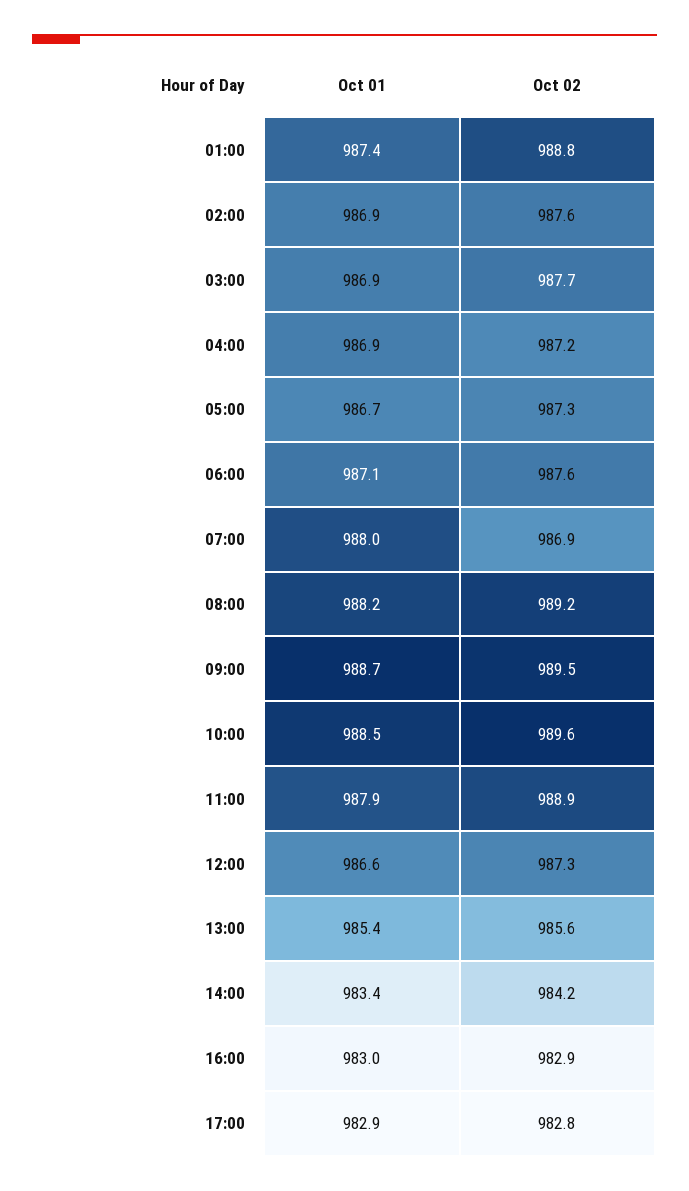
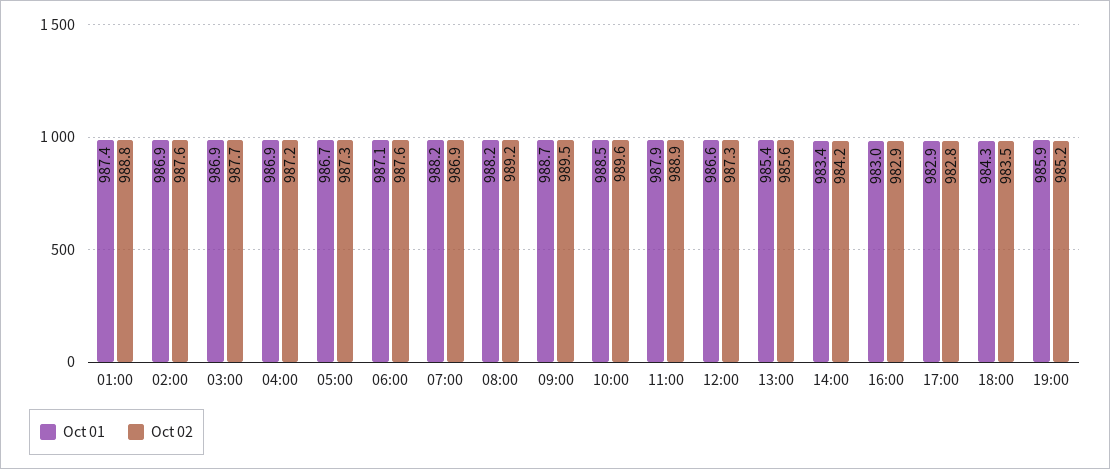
Oct 01, 07:00: 988 -> 988.2
Oct 01, 18:00: none -> 984.3
Oct 02, 18:00: none -> 983.5
Oct 01, 19:00: none -> 985.9
Oct 02, 19:00: none -> 985.2

